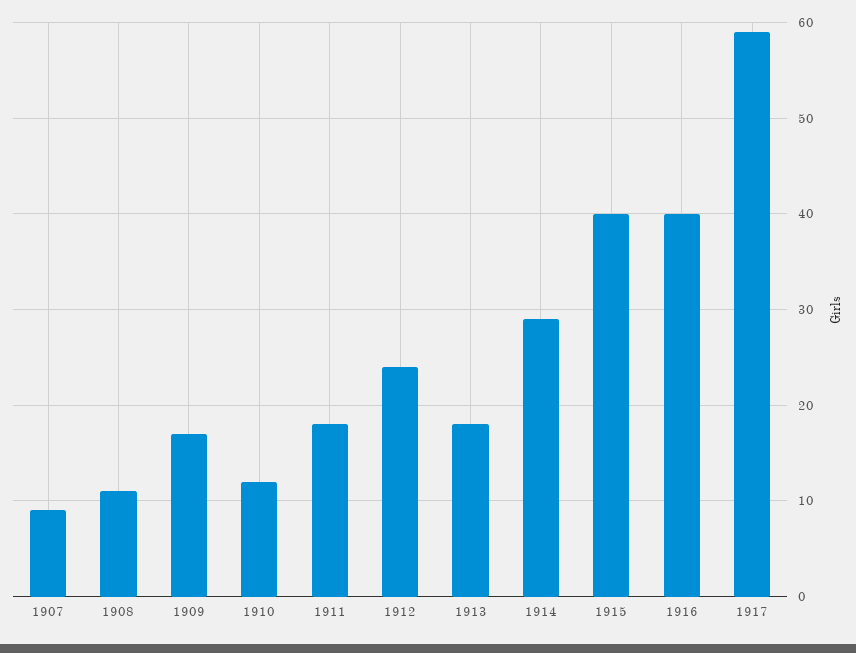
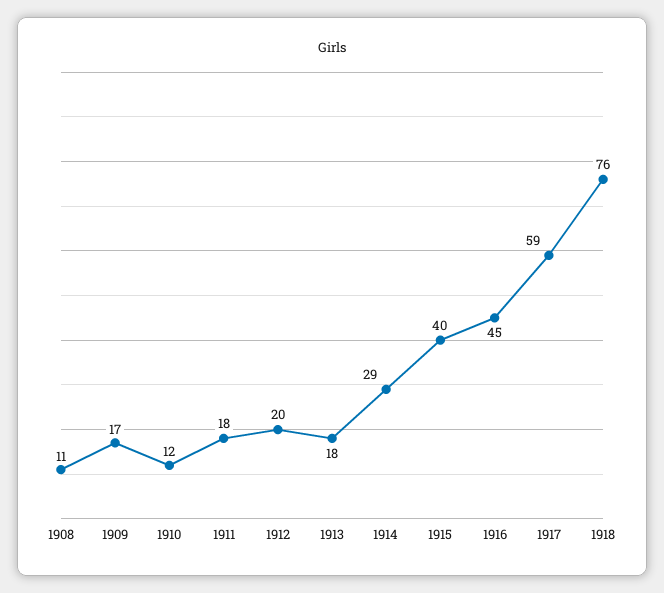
1907: 9 -> none
1912: 24 -> 20
1916: 40 -> 45
1918: none -> 76

